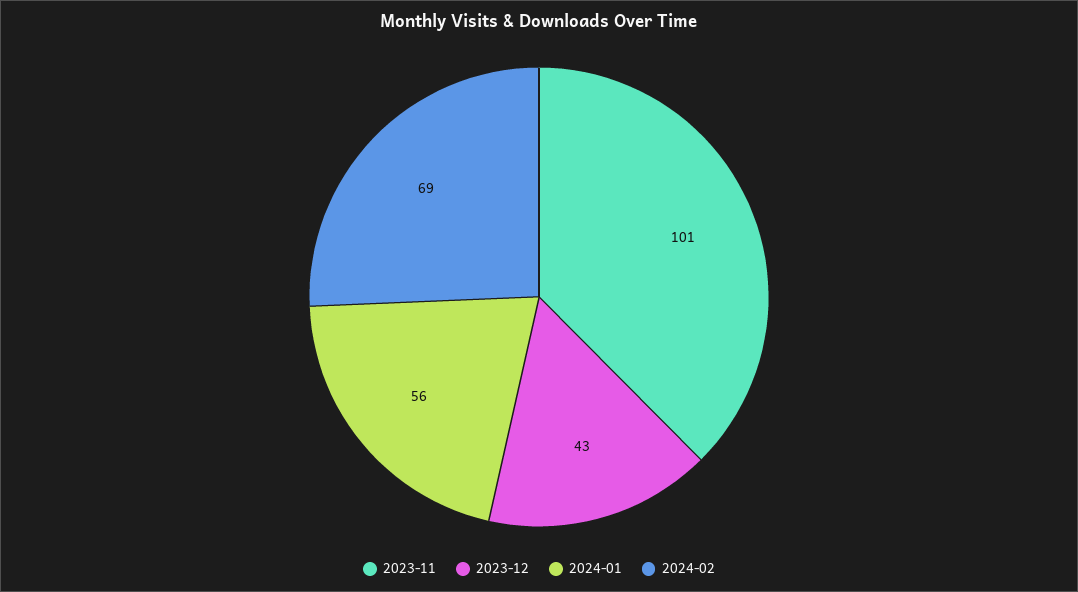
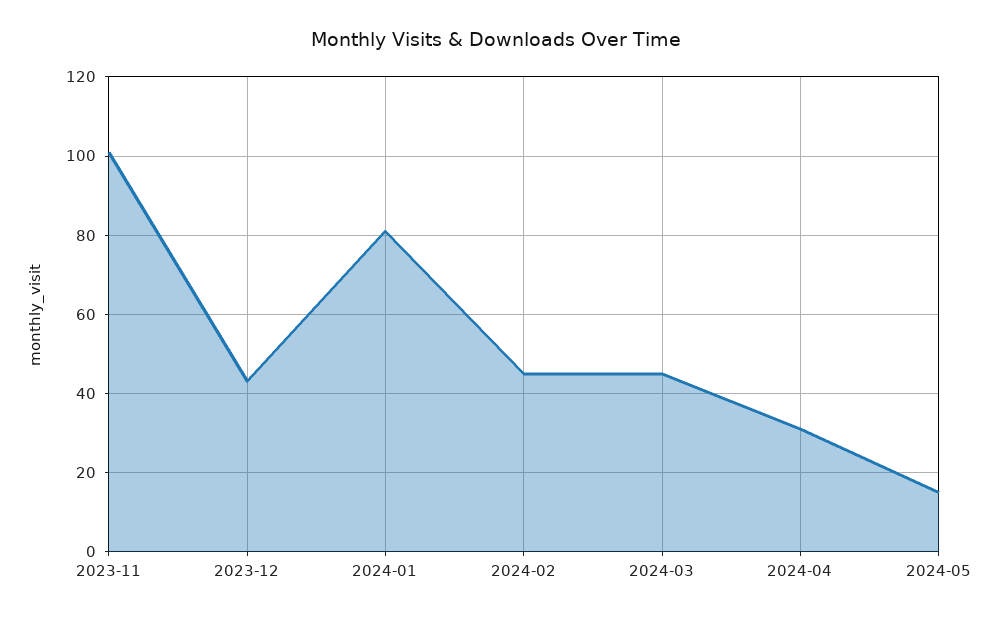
2024-01: 56 -> 80
2024-02: 69 -> 45
2024-03: none -> 45
2024-04: none -> 30
2024-05: none -> 15

